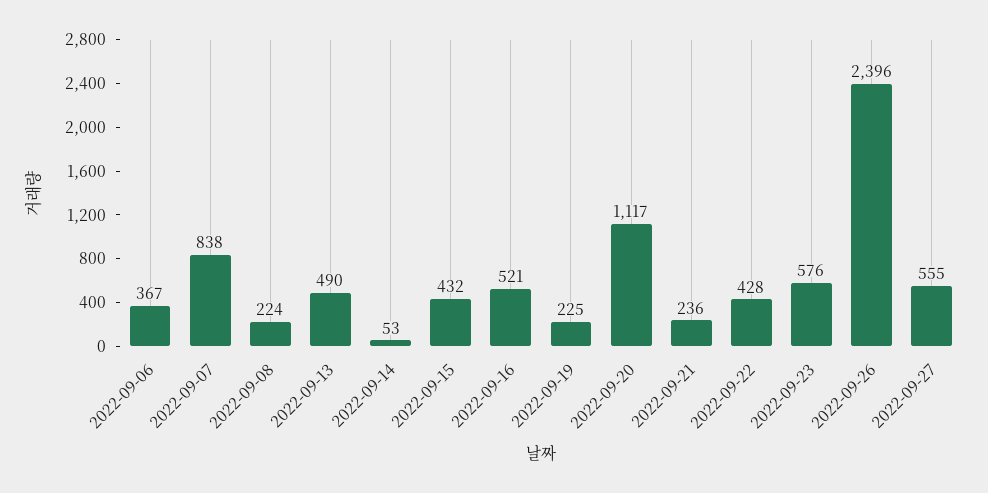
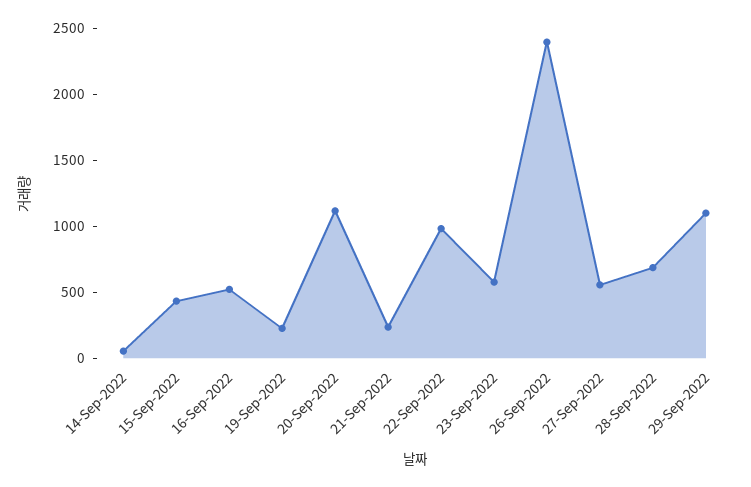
2022-09-06: 367 -> none
2022-09-07: 838 -> none
2022-09-08: 224 -> none
2022-09-13: 490 -> none
2022-09-22: 428 -> 1000
28-Sep-2022: none -> 700
29-Sep-2022: none -> 1100

